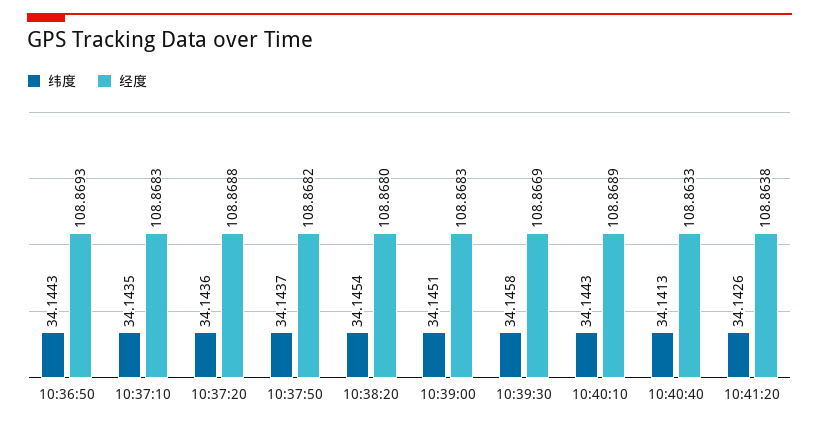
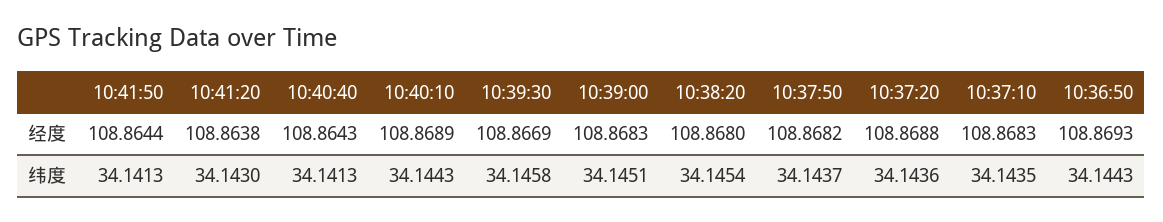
经度, 10:40:40: 108.8633 -> 108.8643
纬度, 10:41:20: 34.1426 -> 34.143
经度, 10:41:50: none -> 108.8644
纬度, 10:41:50: none -> 34.1413

